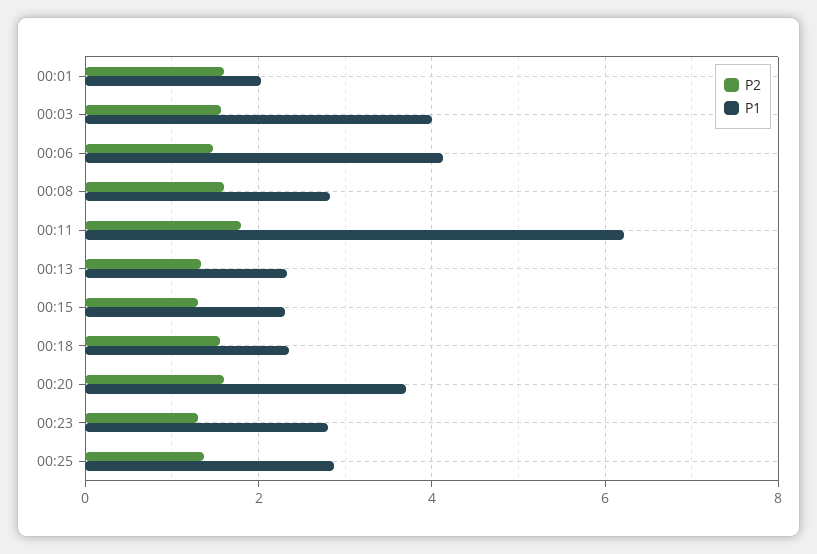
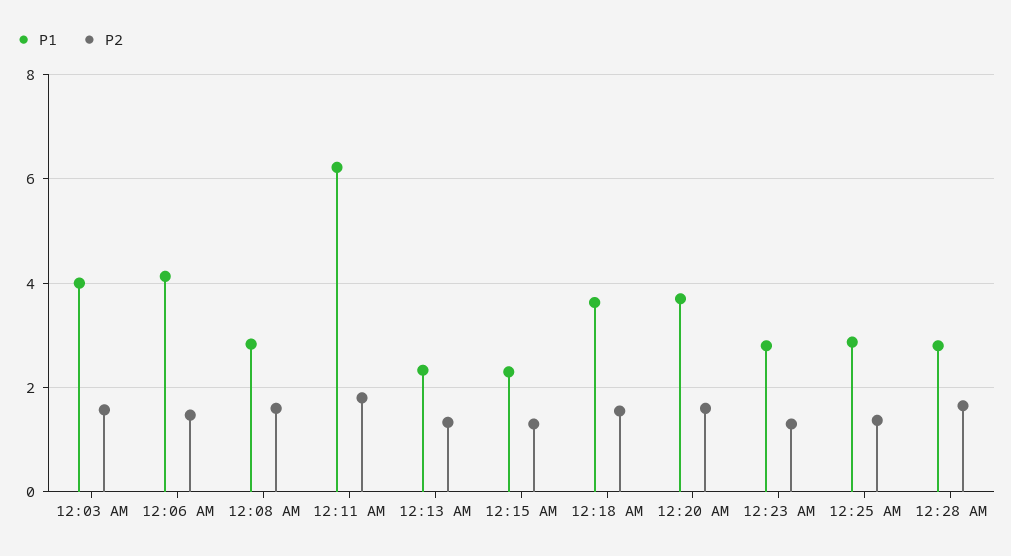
P2, 00:01: 1.6 -> none
P1, 00:01: 2 -> none
P1, 00:18: 2.4 -> 3.6
P1, 12:28 AM: none -> 2.8
P2, 12:28 AM: none -> 1.6

